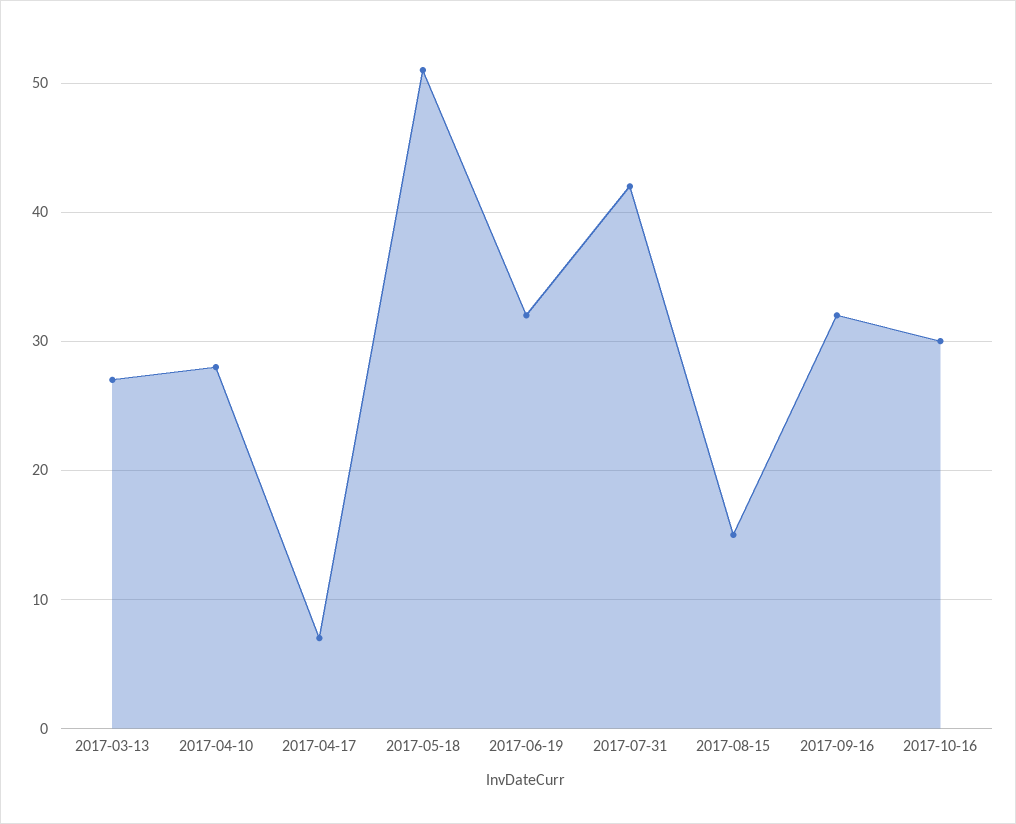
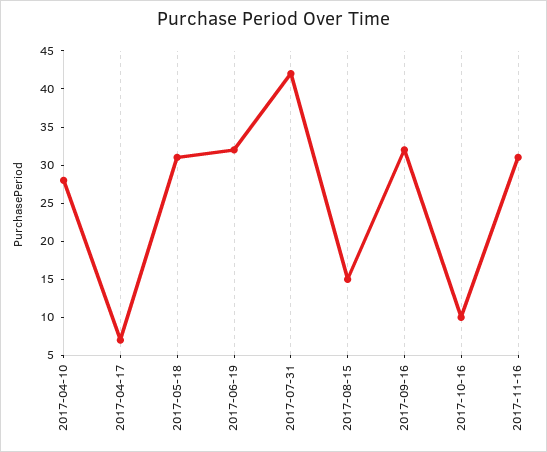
2017-03-13: 27 -> none
2017-05-18: 51 -> 30
2017-10-16: 30 -> 10
2017-11-16: none -> 30

